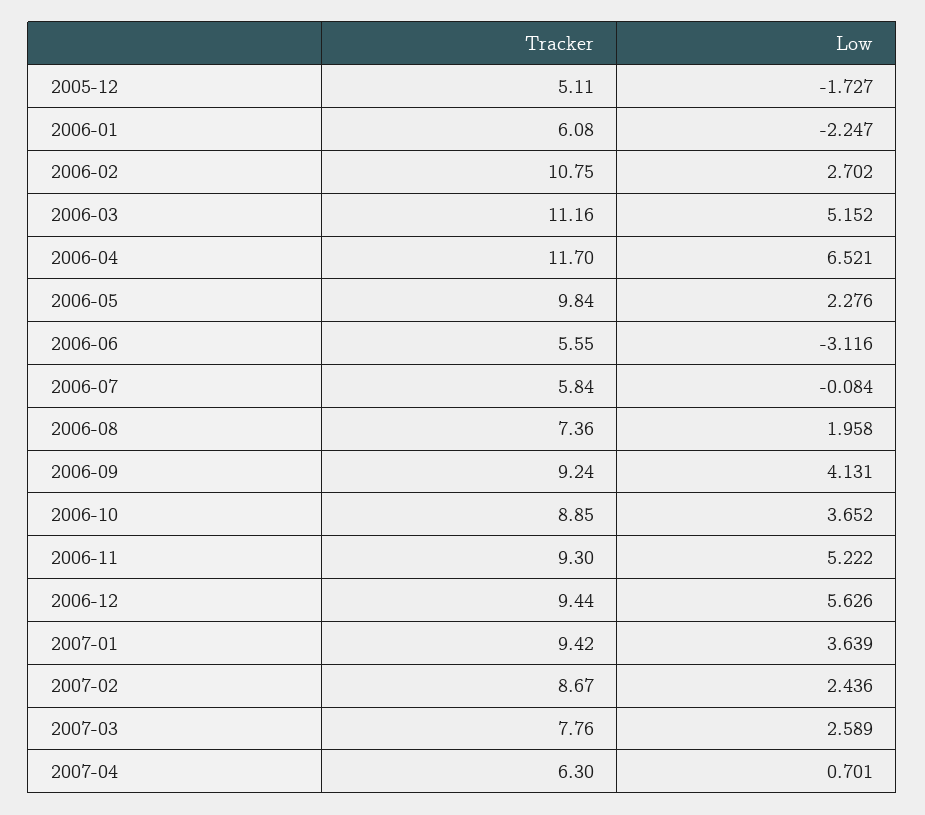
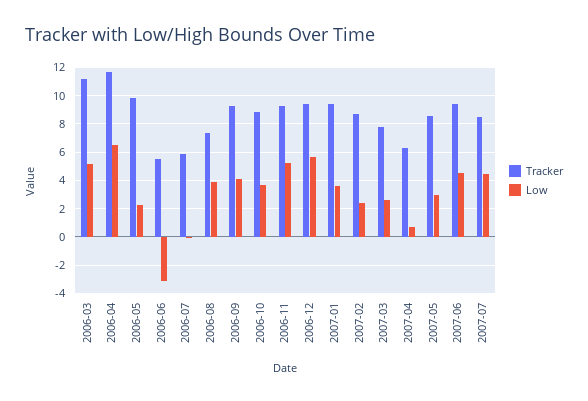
Tracker, 2005-12: 5.11 -> none
Low, 2005-12: -1.727 -> none
Tracker, 2006-01: 6.08 -> none
Low, 2006-01: -2.247 -> none
Tracker, 2006-02: 10.75 -> none
Low, 2006-02: 2.702 -> none
Low, 2006-08: 1.958 -> 4
Tracker, 2007-05: none -> 8.5
Low, 2007-05: none -> 3
Tracker, 2007-06: none -> 9.5
Low, 2007-06: none -> 4.5
Tracker, 2007-07: none -> 8.5
Low, 2007-07: none -> 4.5

